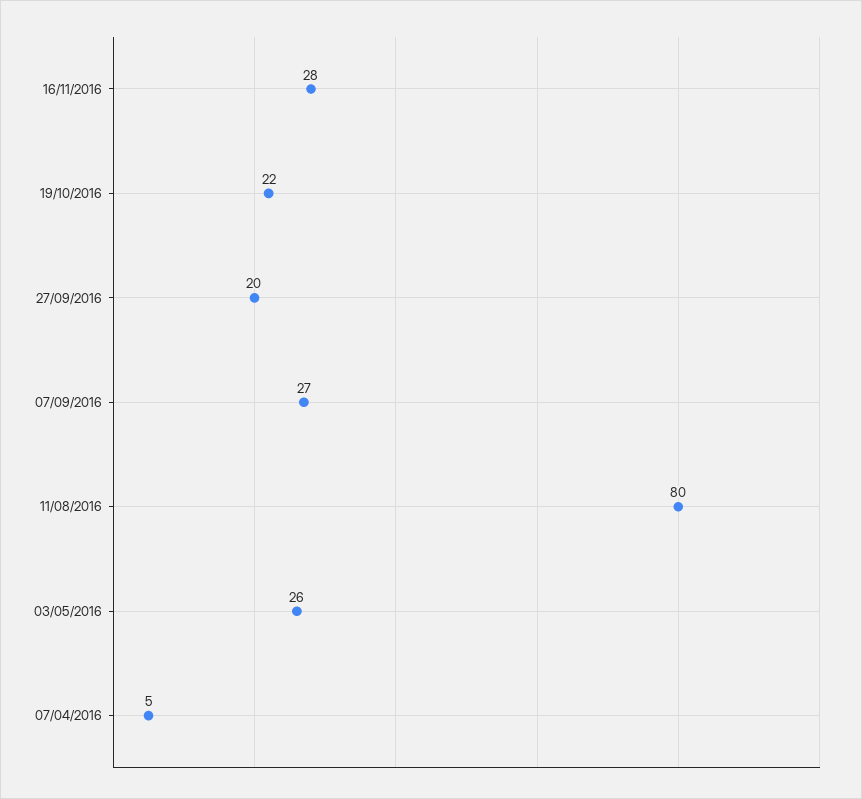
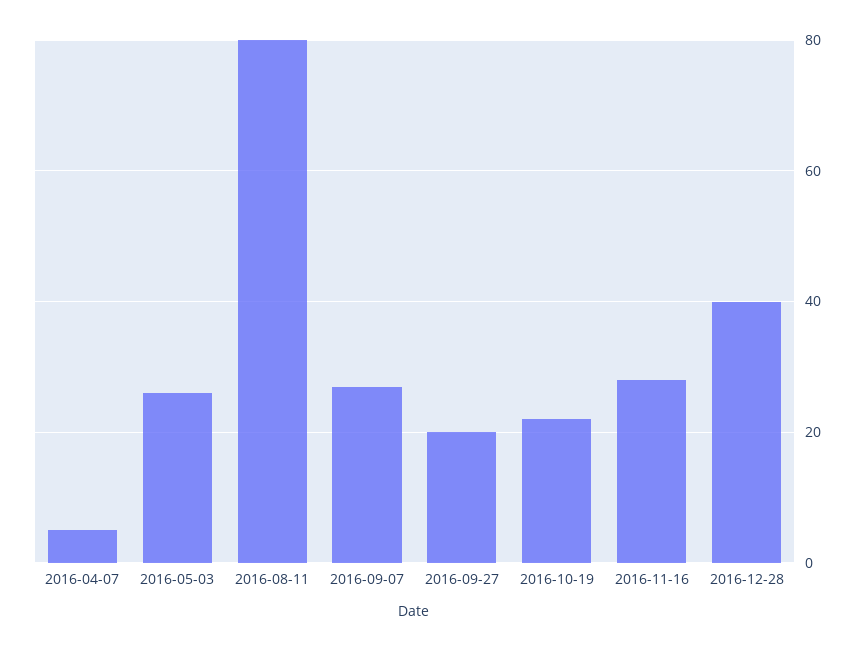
2016-12-28: none -> 40

